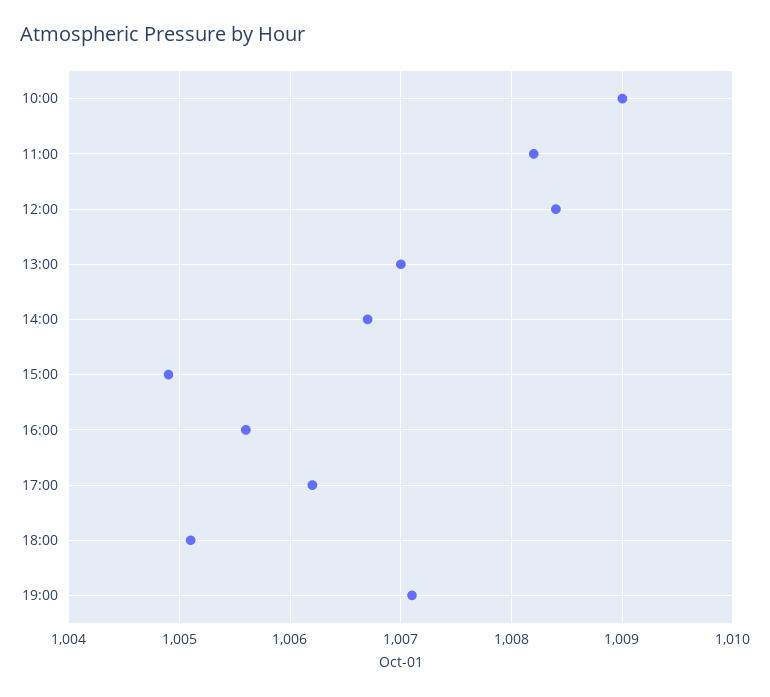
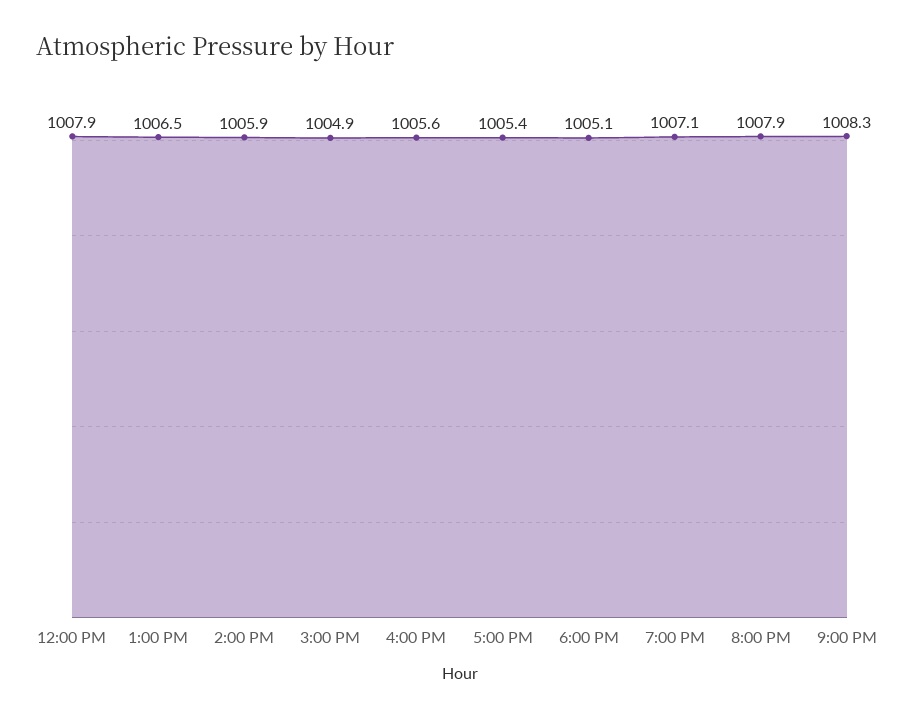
10:00: 1009 -> none
11:00: 1008.2 -> none
12:00: 1008.4 -> 1007.9
13:00: 1007 -> 1006.5
14:00: 1006.7 -> 1005.9
17:00: 1006.2 -> 1005.4
8:00 PM: none -> 1007.9
9:00 PM: none -> 1008.3

